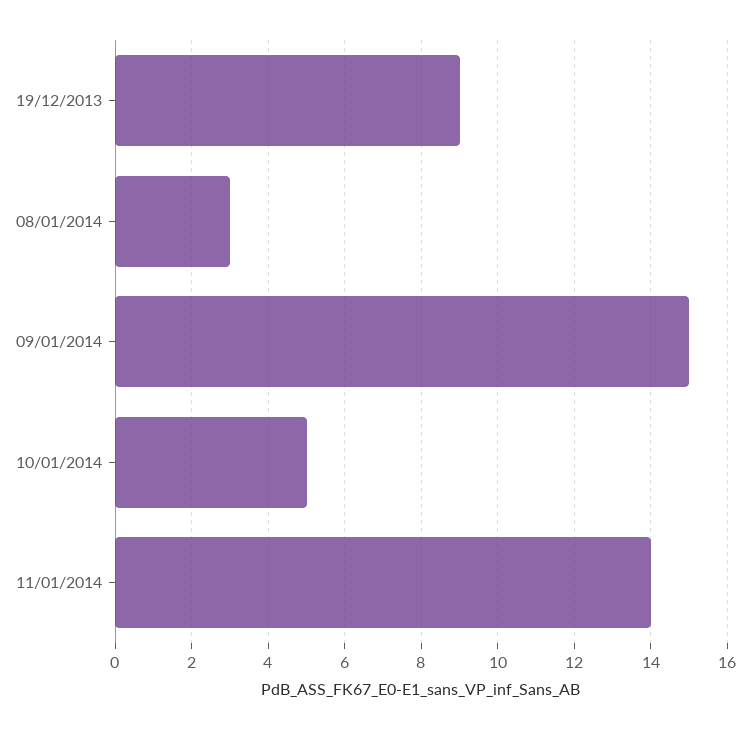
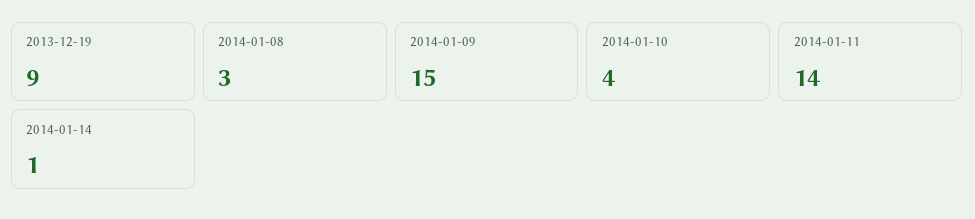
10/01/2014: 5 -> 4
2014-01-14: none -> 1

